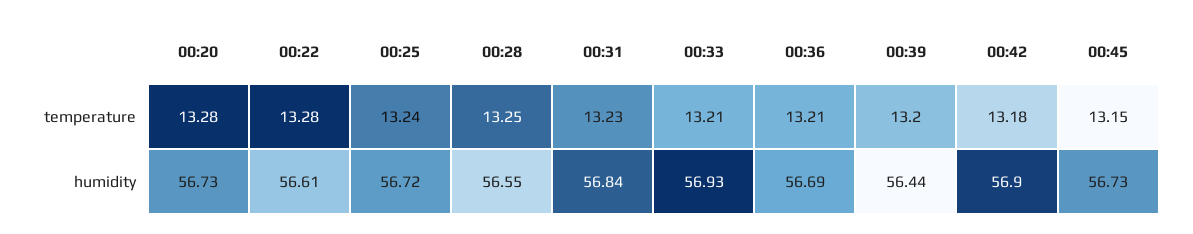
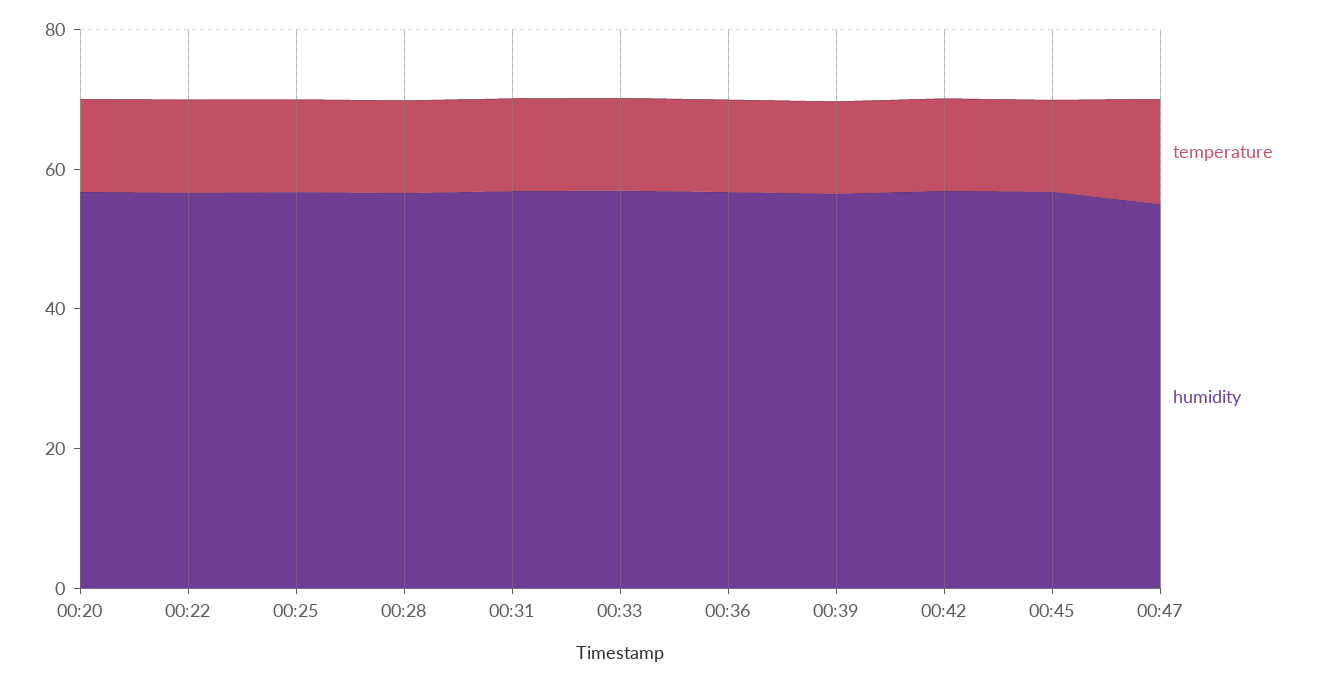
temperature, 00:47: none -> 15
humidity, 00:47: none -> 55

